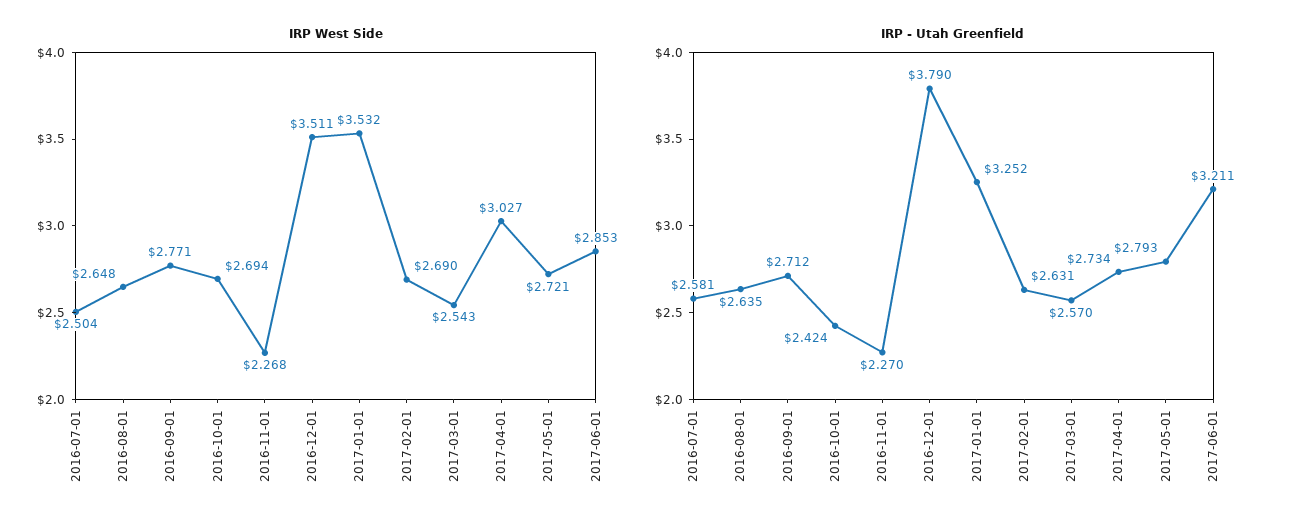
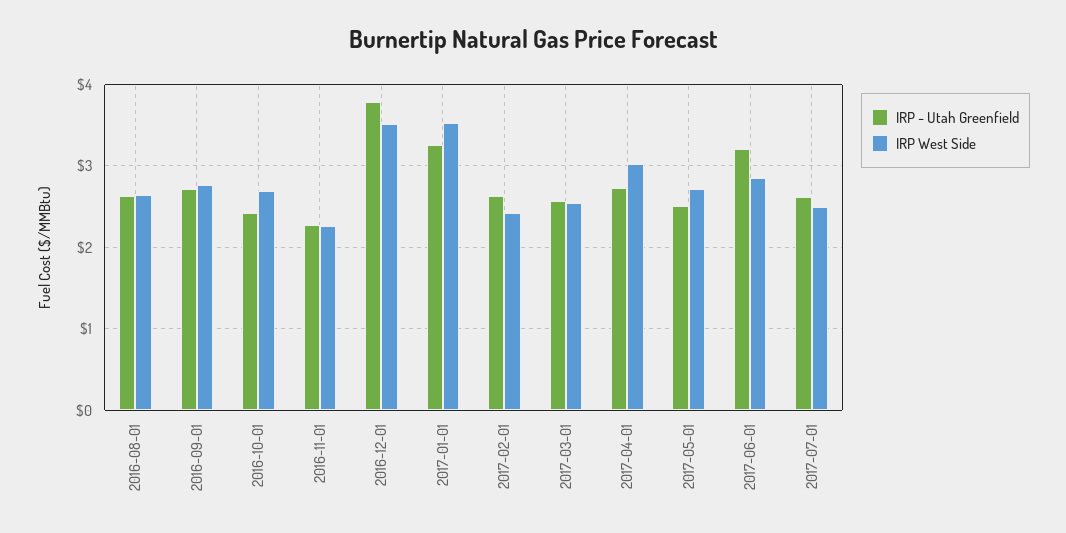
IRP West Side, 2016-07-01: 2.504 -> none
IRP West Side, 2017-02-01: 2.69 -> 2.4
IRP - Utah Greenfield, 2016-07-01: 2.581 -> none
IRP - Utah Greenfield, 2017-05-01: 2.793 -> 2.5
IRP - Utah Greenfield, 2017-07-01: none -> 2.6
IRP West Side, 2017-07-01: none -> 2.5

